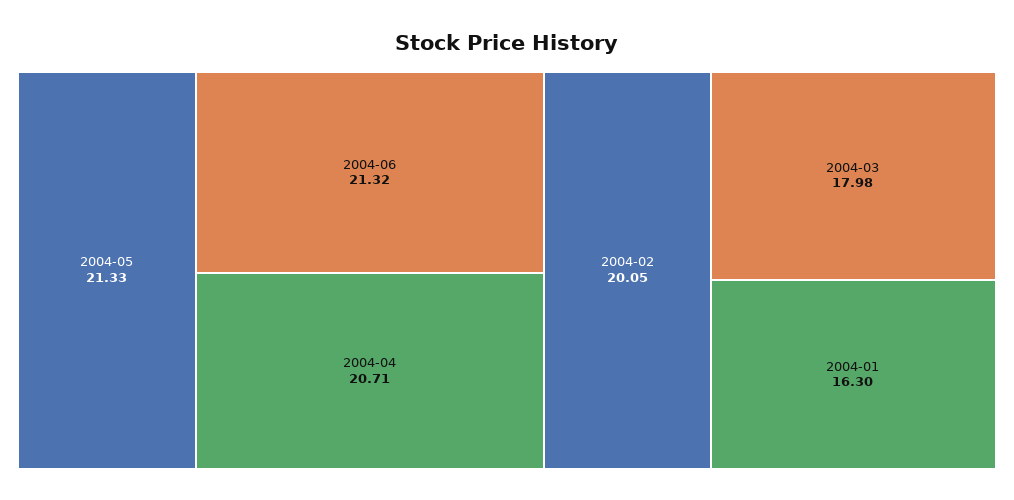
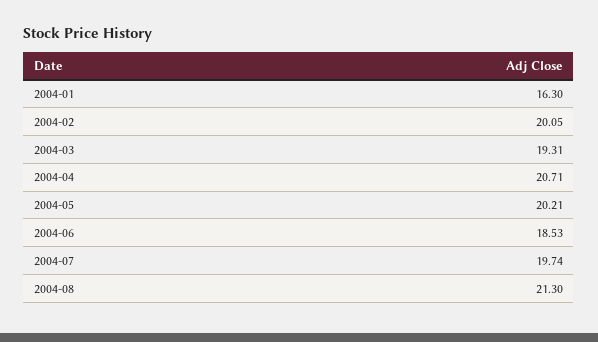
2004-05: 21.33 -> 20.21
2004-06: 21.32 -> 18.53
2004-03: 17.98 -> 19.31
2004-07: none -> 19.74
2004-08: none -> 21.3

